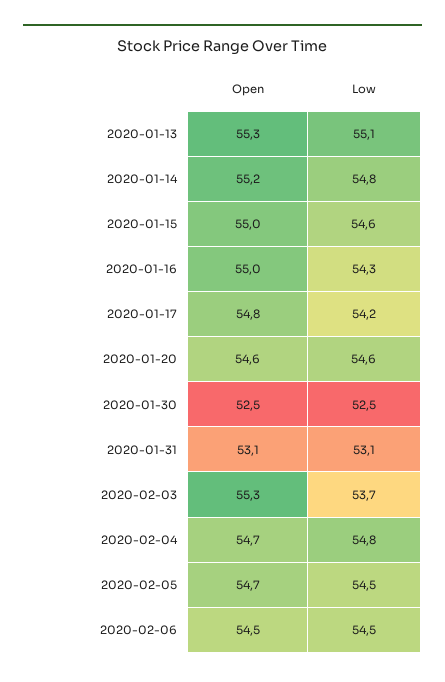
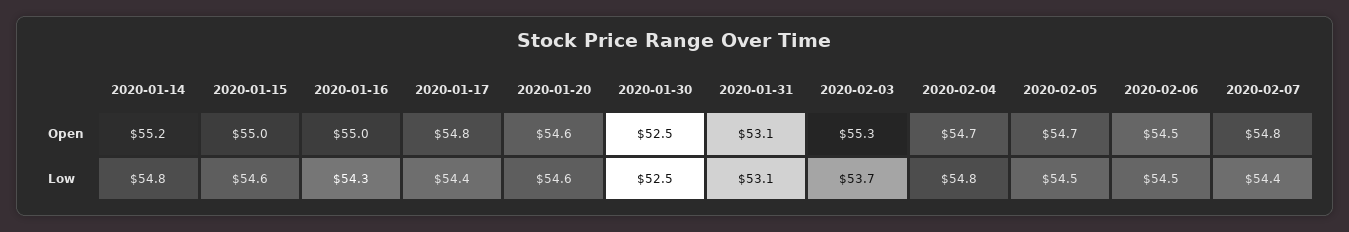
Open, 2020-01-13: 55.3 -> none
Low, 2020-01-13: 55.1 -> none
Low, 2020-01-17: 54.2 -> 54.4
Open, 2020-02-07: none -> 54.8
Low, 2020-02-07: none -> 54.4

